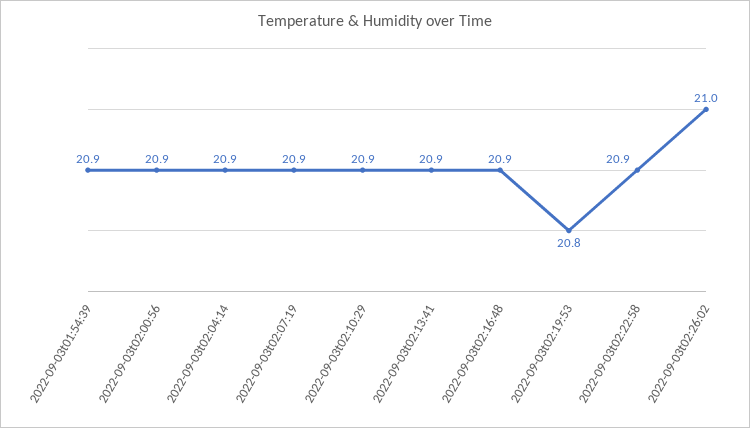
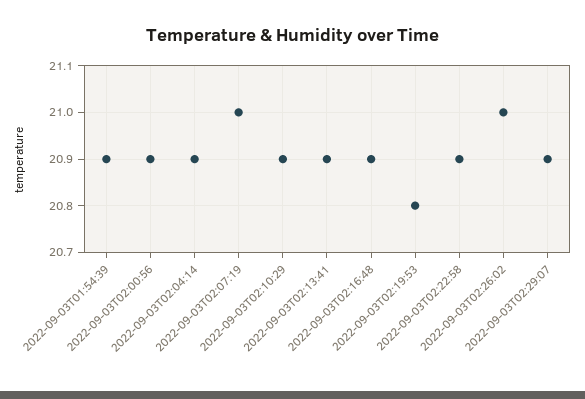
2022-09-03t02:07:19: 20.9 -> 21
2022-09-03T02:29:07: none -> 20.9

